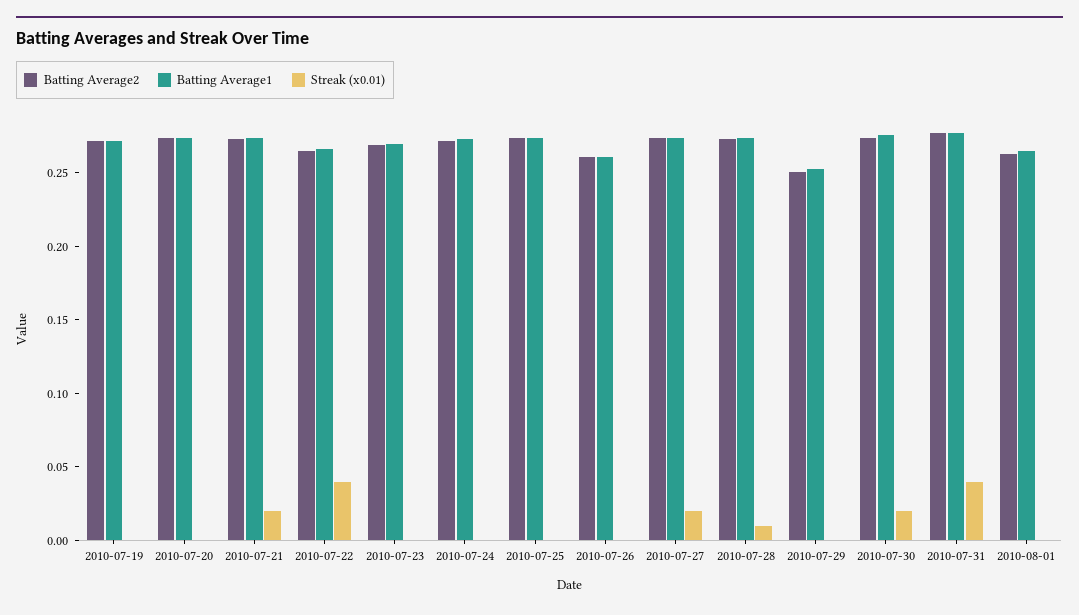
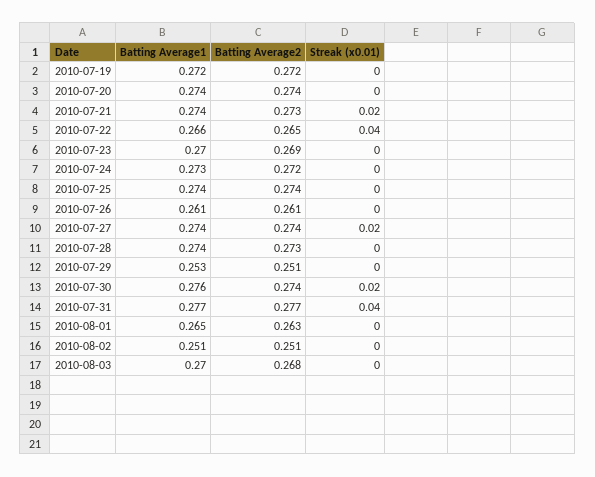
Streak (x0.01), 2010-07-28: 0.01 -> 0
Batting Average1, 2010-08-02: none -> 0.251
Batting Average2, 2010-08-02: none -> 0.251
Streak (x0.01), 2010-08-02: none -> 0
Batting Average1, 2010-08-03: none -> 0.27
Batting Average2, 2010-08-03: none -> 0.268
Streak (x0.01), 2010-08-03: none -> 0

